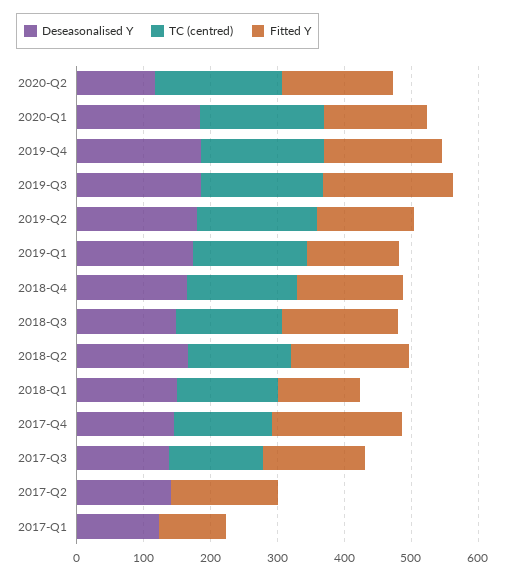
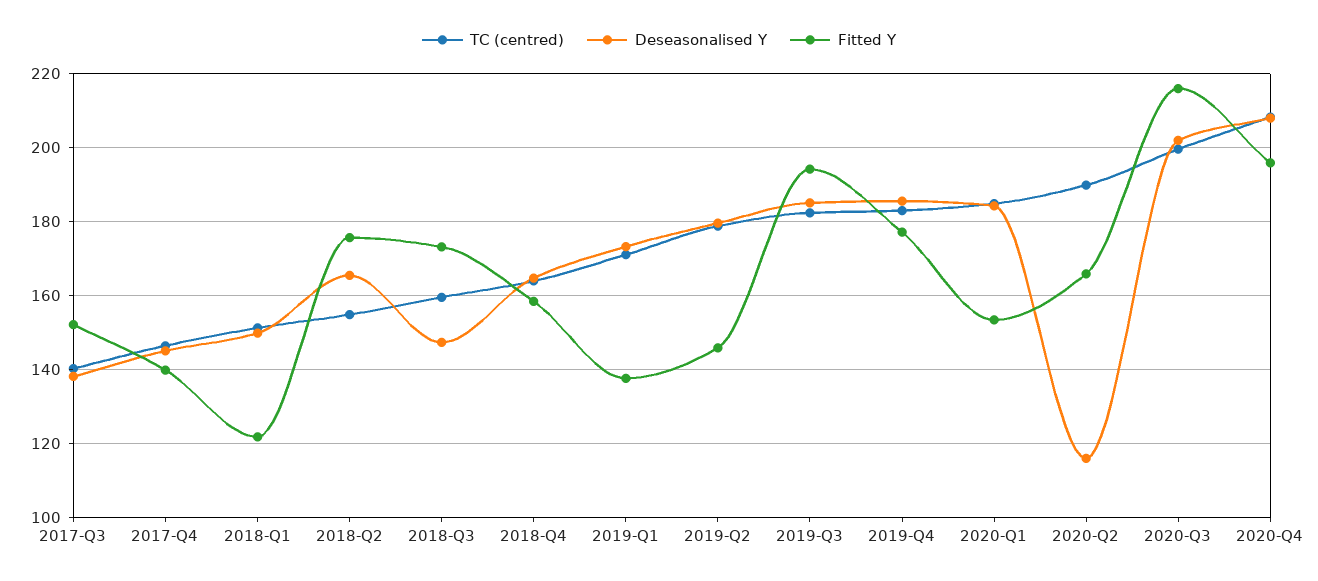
Fitted Y, 2017-Q4: 200 -> 140
Deseasonalised Y, 2017-Q2: 140 -> none
TC (centred), 2017-Q2: 0 -> none
Fitted Y, 2017-Q2: 160 -> none
Deseasonalised Y, 2017-Q1: 120 -> none
TC (centred), 2017-Q1: 0 -> none
Fitted Y, 2017-Q1: 100 -> none
TC (centred), 2020-Q3: none -> 200
Deseasonalised Y, 2020-Q3: none -> 202
Fitted Y, 2020-Q3: none -> 216
TC (centred), 2020-Q4: none -> 208
Deseasonalised Y, 2020-Q4: none -> 208
Fitted Y, 2020-Q4: none -> 196

